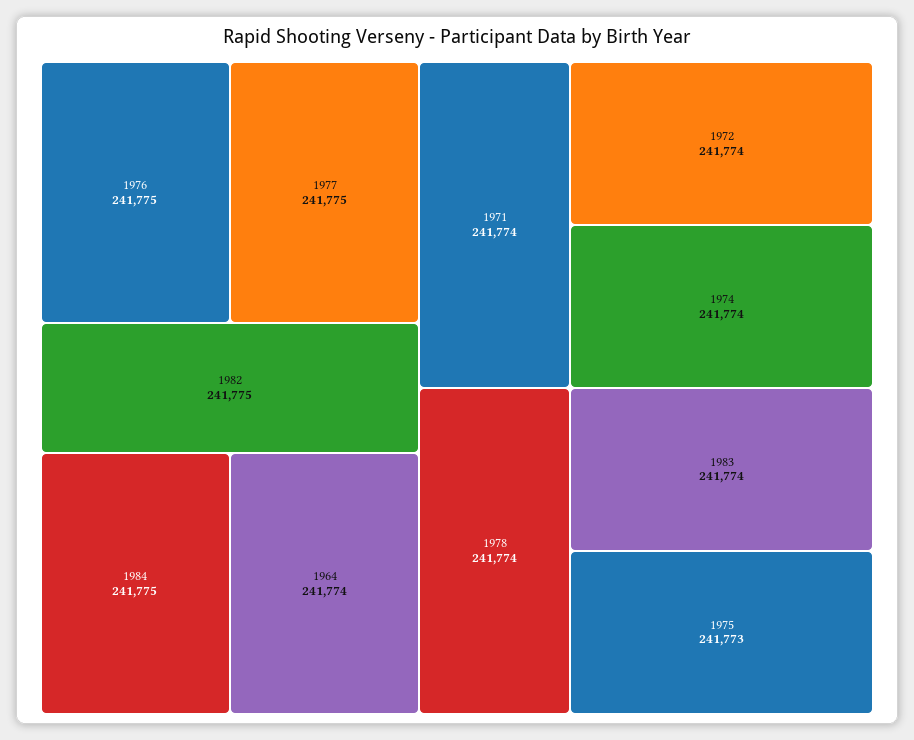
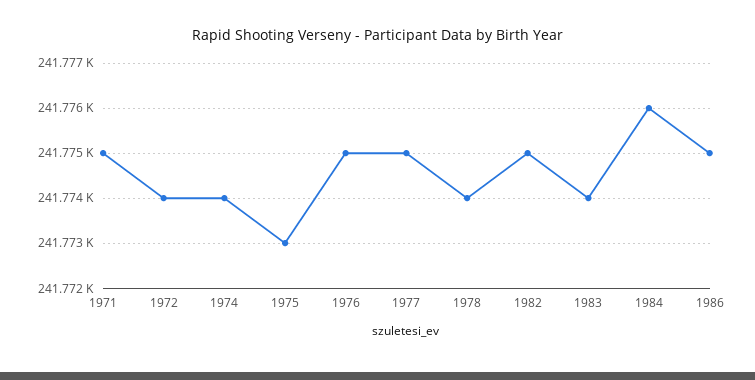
1984: 241775 -> 241776
1964: 241774 -> none
1971: 241774 -> 241775
1986: none -> 241775

